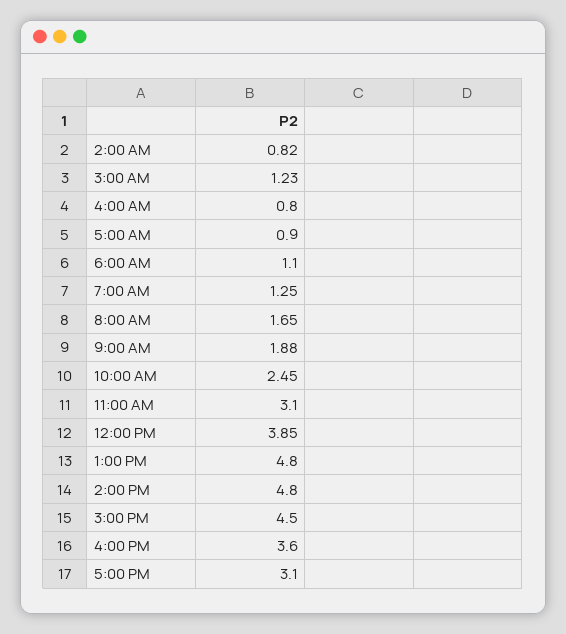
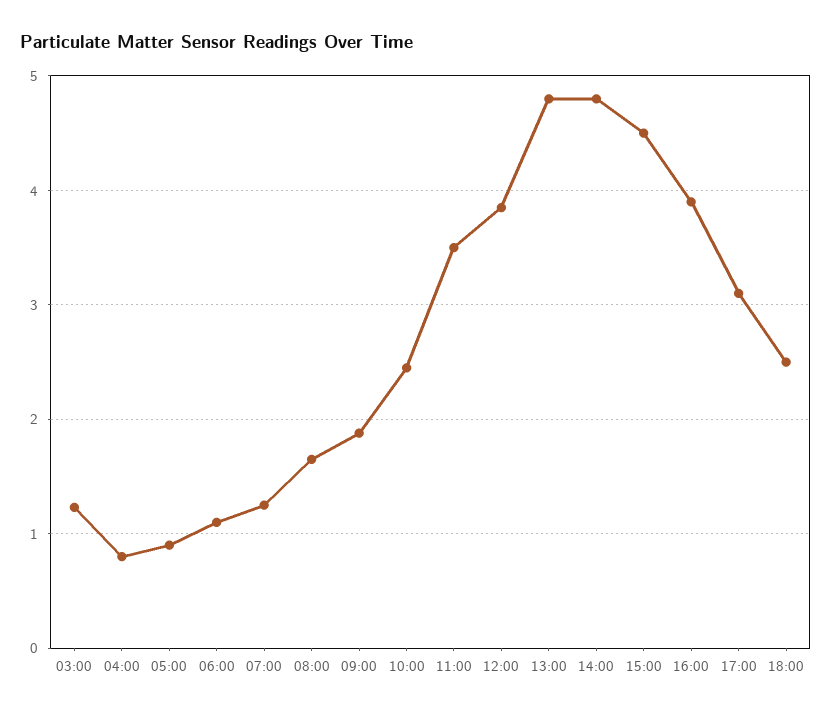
2:00 AM: 0.82 -> none
11:00 AM: 3.1 -> 3.5
4:00 PM: 3.6 -> 3.9
18:00: none -> 2.5

